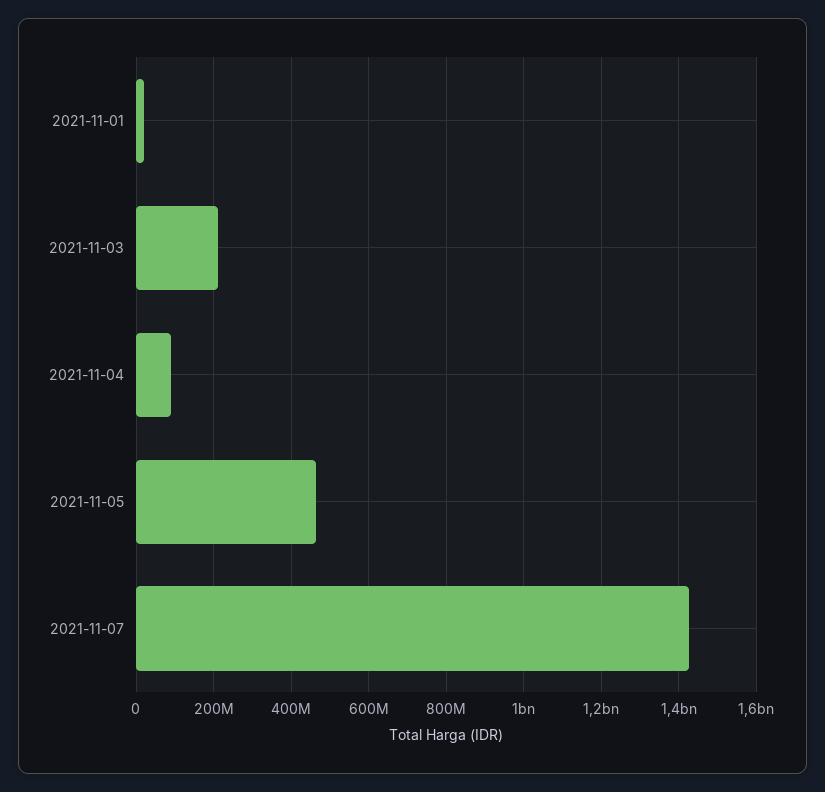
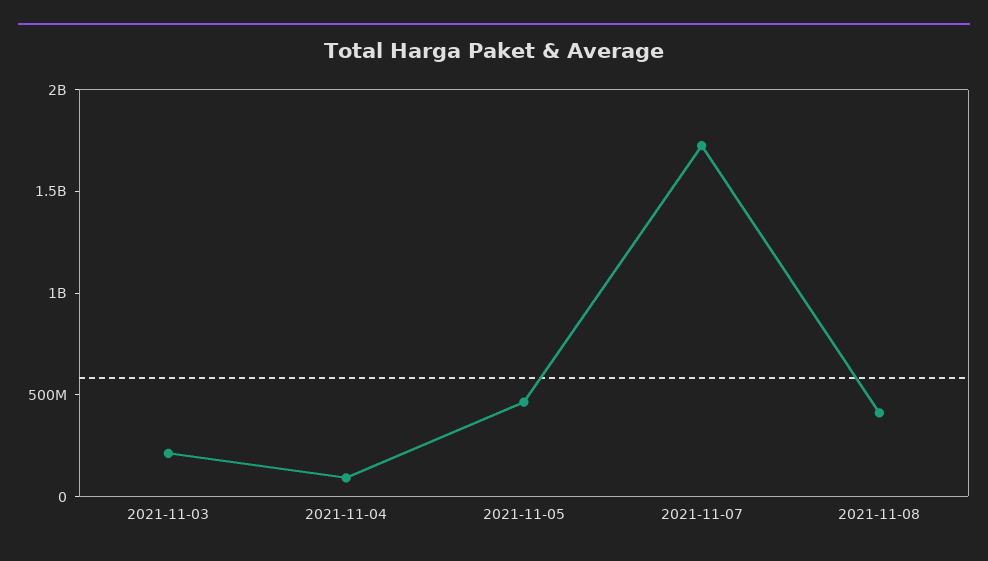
2021-11-01: 20000000 -> none
2021-11-07: 1420000000 -> 1700000000
2021-11-08: none -> 400000000

